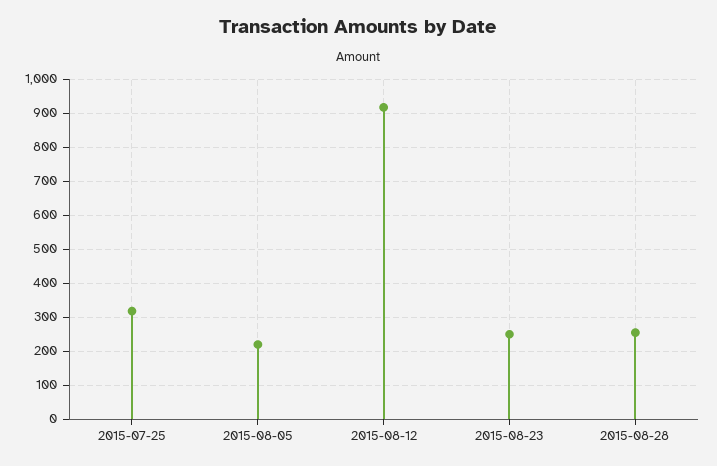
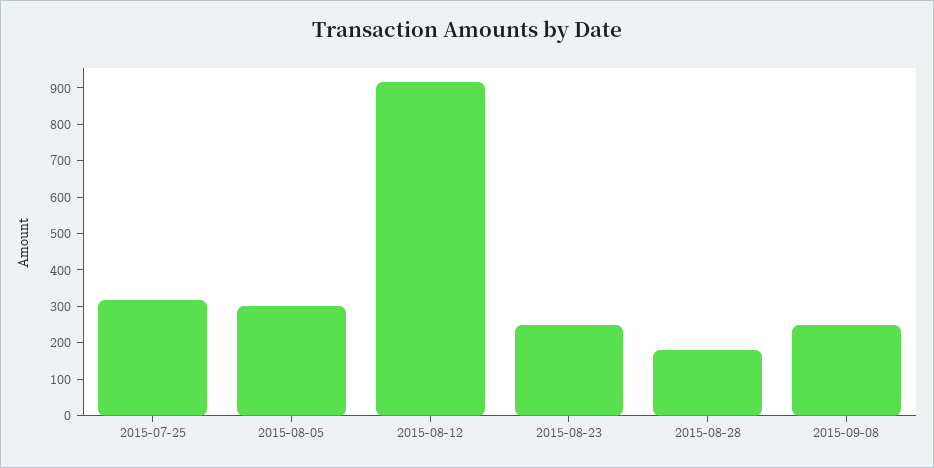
2015-08-05: 220 -> 300
2015-08-28: 260 -> 175
2015-09-08: none -> 250

